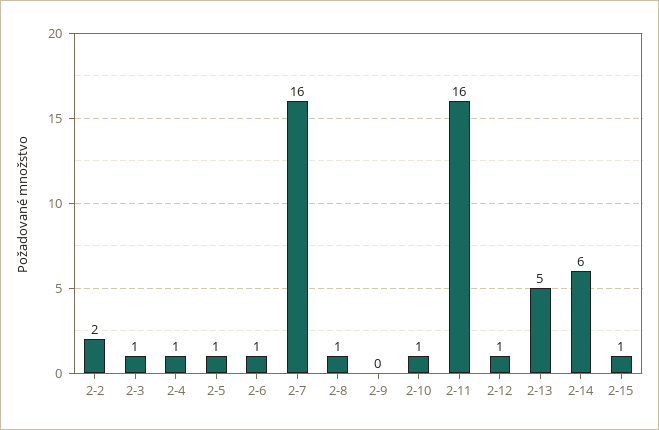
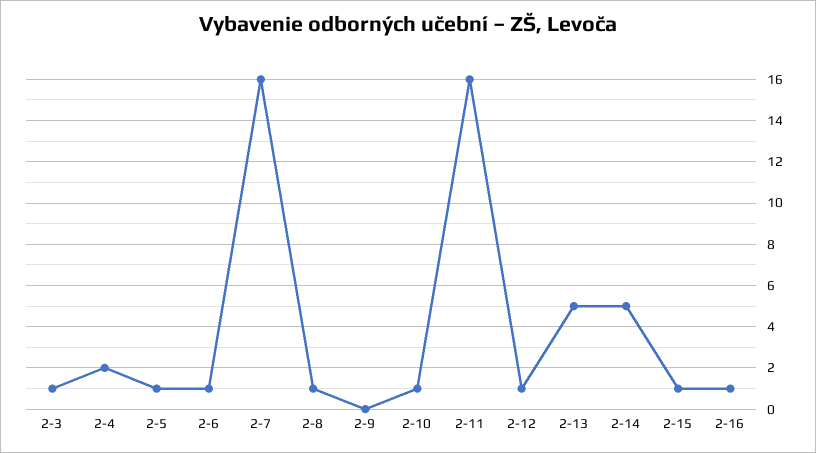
2-2: 2 -> none
2-4: 1 -> 2
2-14: 6 -> 5
2-16: none -> 1

